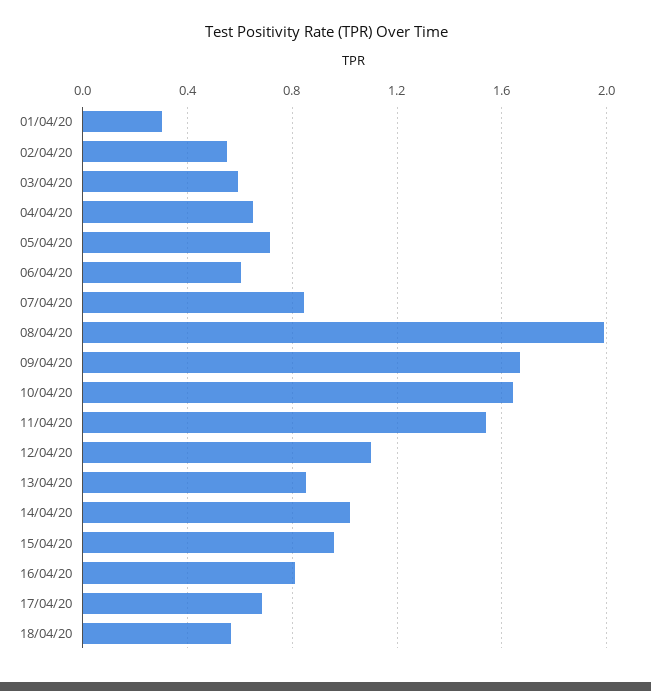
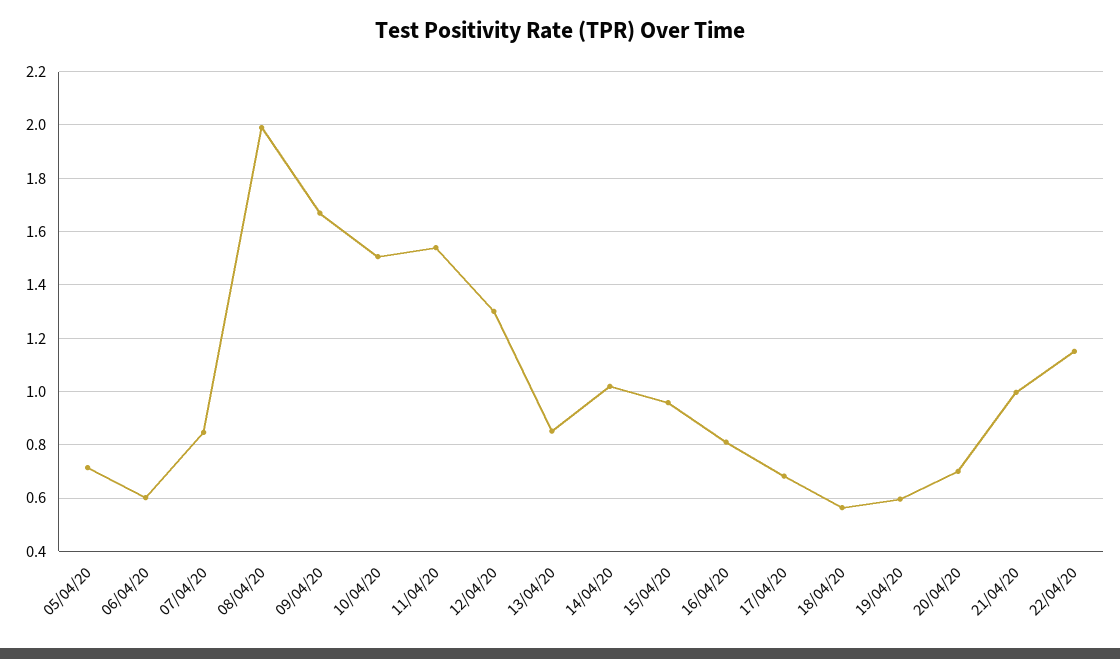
01/04/20: 0.3 -> none
02/04/20: 0.55 -> none
03/04/20: 0.6 -> none
04/04/20: 0.65 -> none
10/04/20: 1.65 -> 1.5
12/04/20: 1.1 -> 1.3
19/04/20: none -> 0.6
20/04/20: none -> 0.7
21/04/20: none -> 1
22/04/20: none -> 1.15

